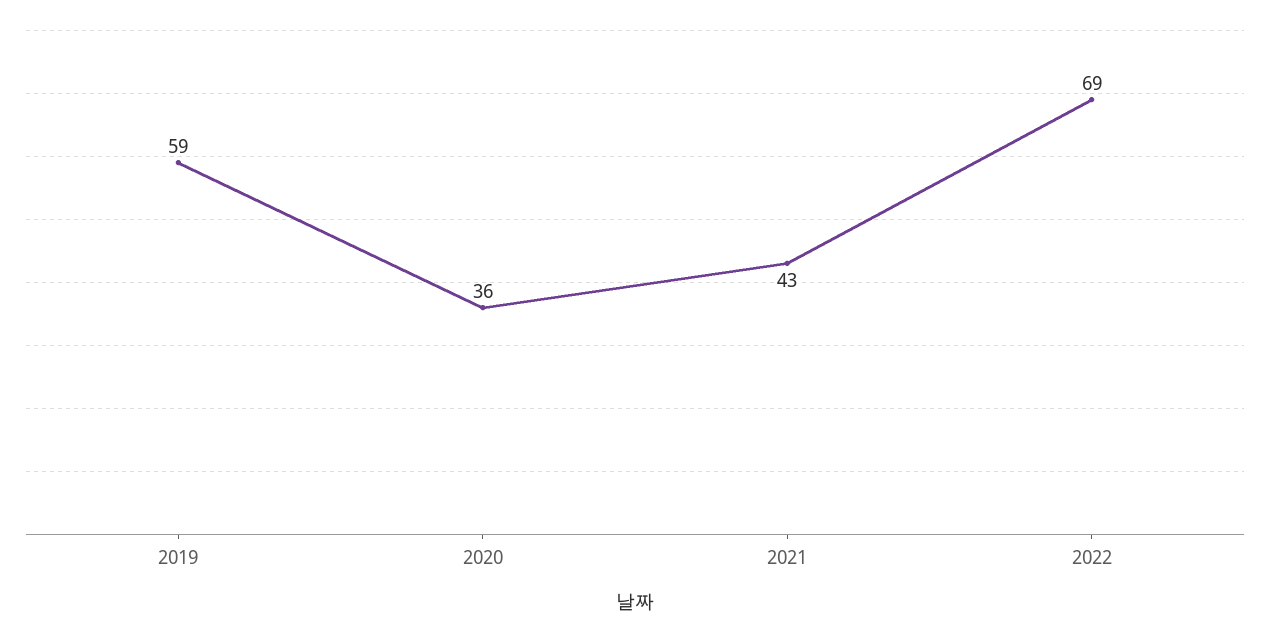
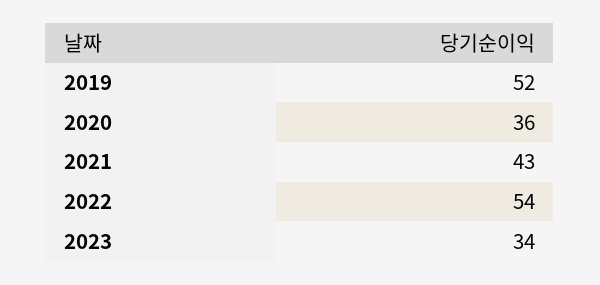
2019: 59 -> 52
2022: 69 -> 54
2023: none -> 34

